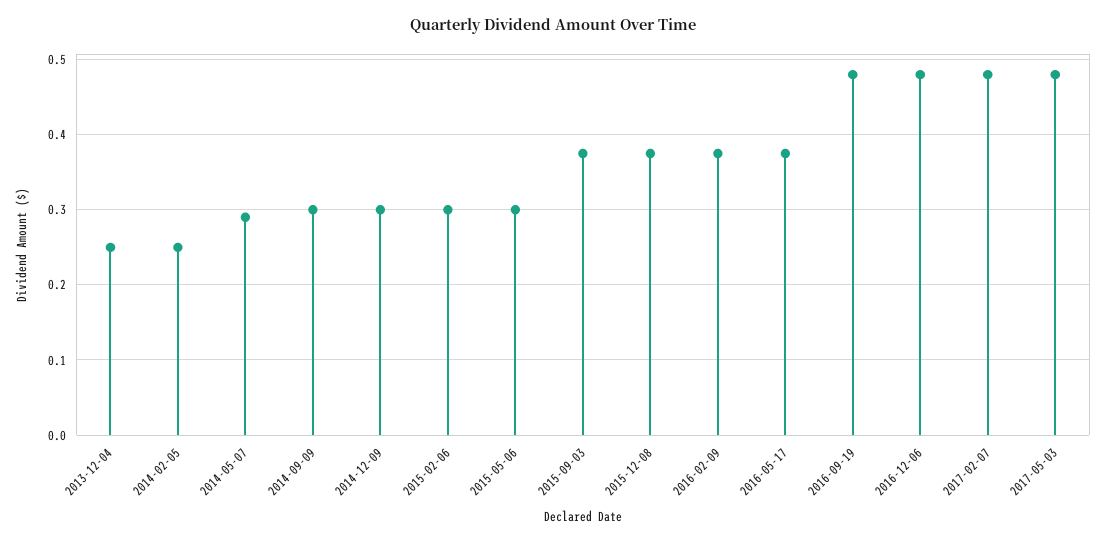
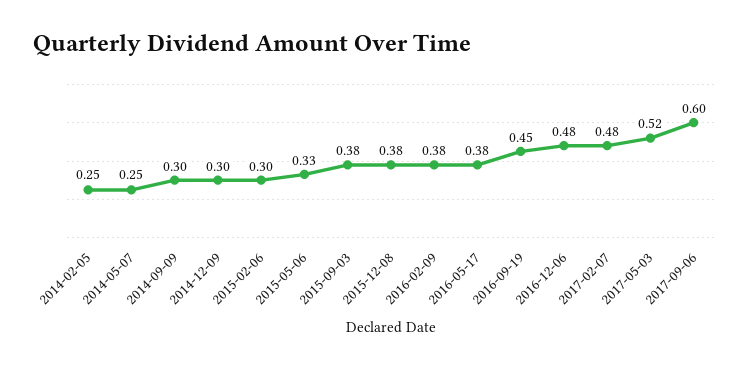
2013-12-04: 0.25 -> none
2014-05-07: 0.29 -> 0.25
2015-05-06: 0.3 -> 0.33
2016-09-19: 0.48 -> 0.45
2017-05-03: 0.48 -> 0.52
2017-09-06: none -> 0.6

